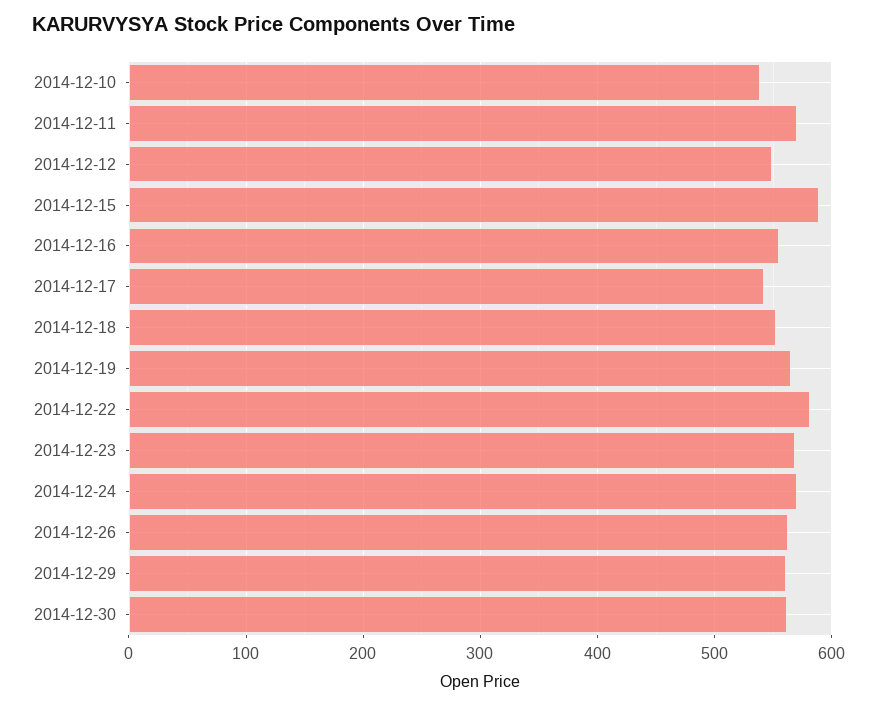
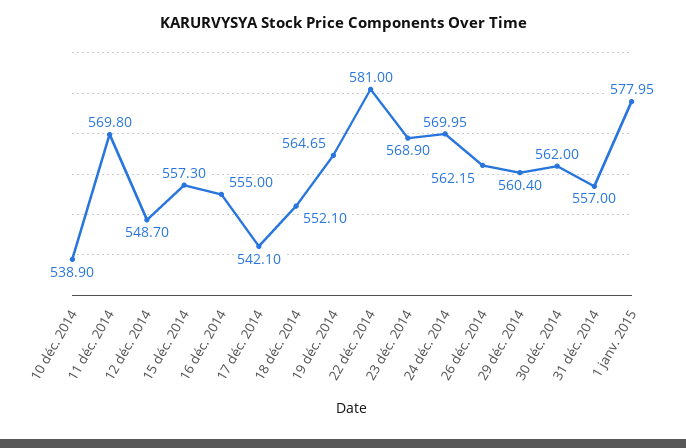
2014-12-15: 590 -> 557.3
31 déc. 2014: none -> 557
1 janv. 2015: none -> 577.95

